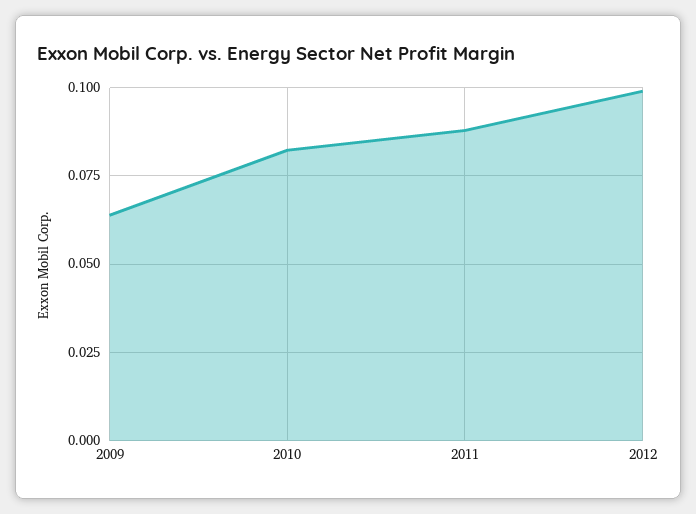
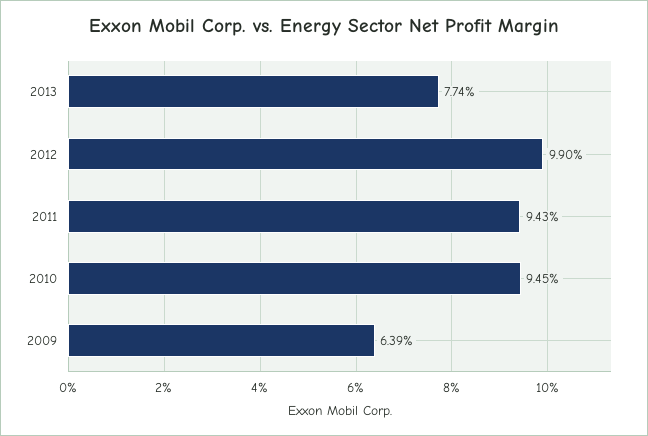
2010: 0.0825 -> 0.0945
2011: 0.0875 -> 0.0943
2013: none -> 0.0774

